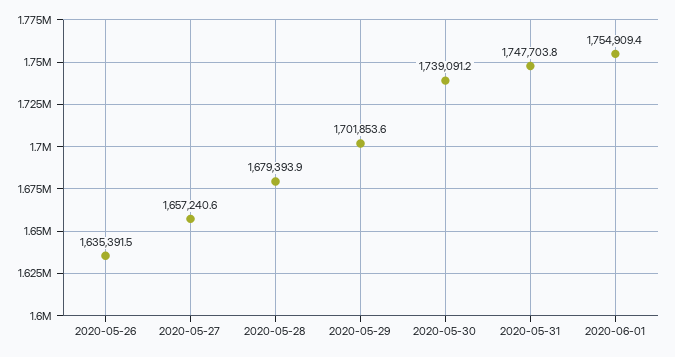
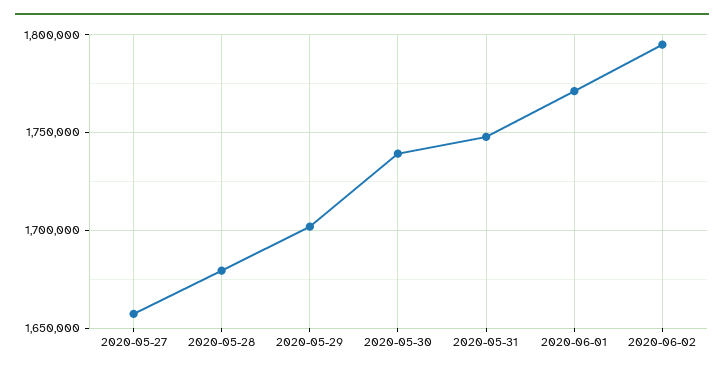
2020-05-26: 1635391.5 -> none
2020-06-01: 1754909.4 -> 1770000
2020-06-02: none -> 1795000

